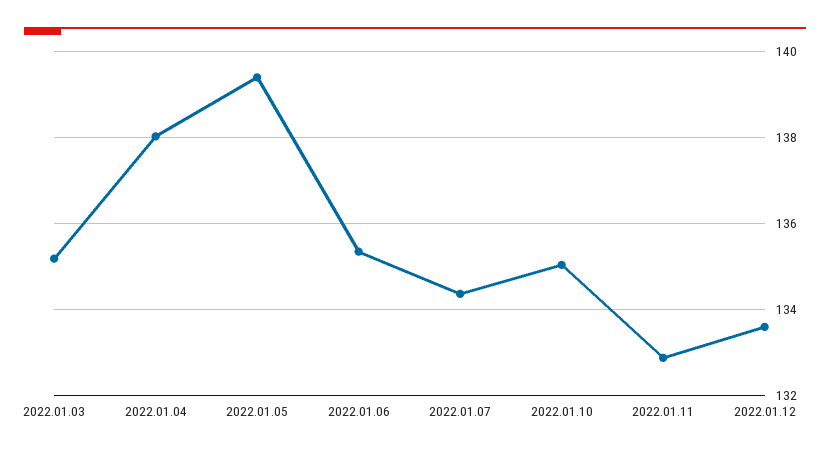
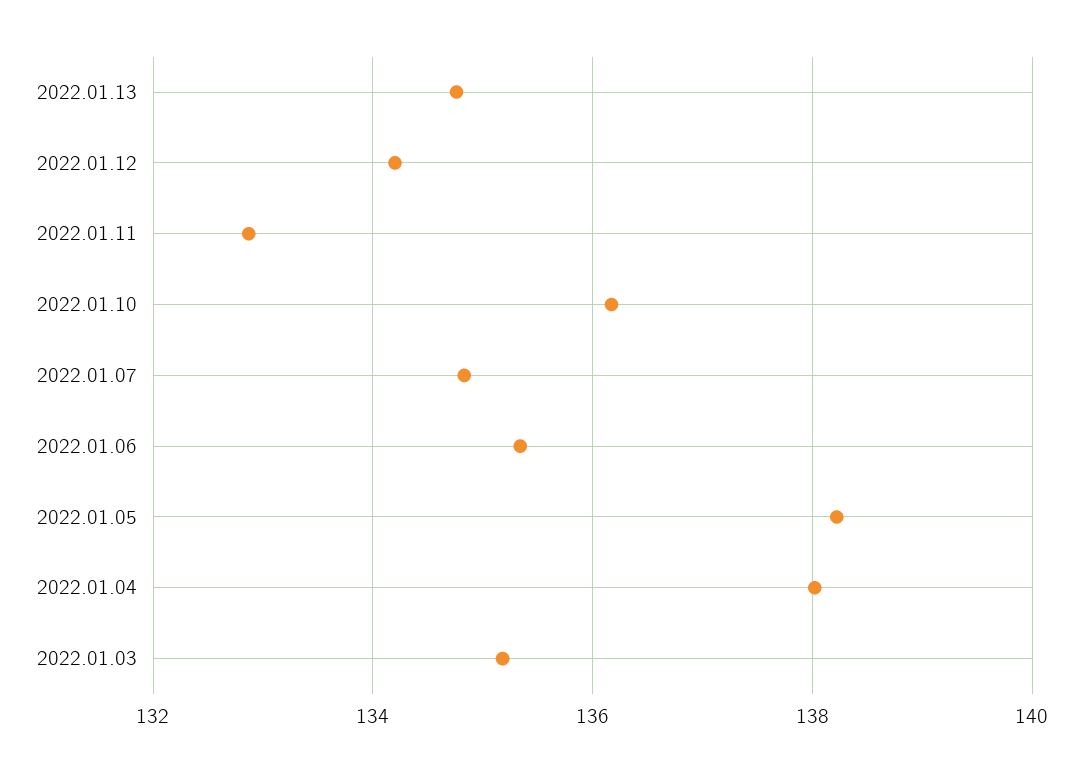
2022.01.05: 139.4 -> 138.2
2022.01.07: 134.4 -> 134.8
2022.01.10: 135 -> 136.2
2022.01.12: 133.6 -> 134.2
2022.01.13: none -> 134.8

